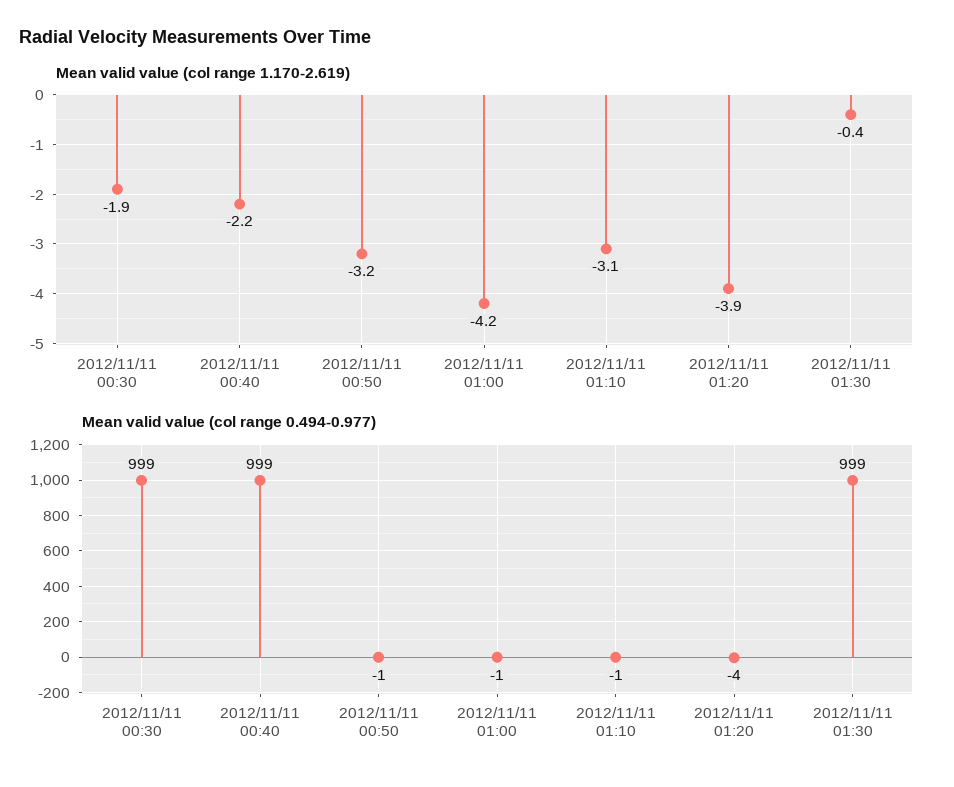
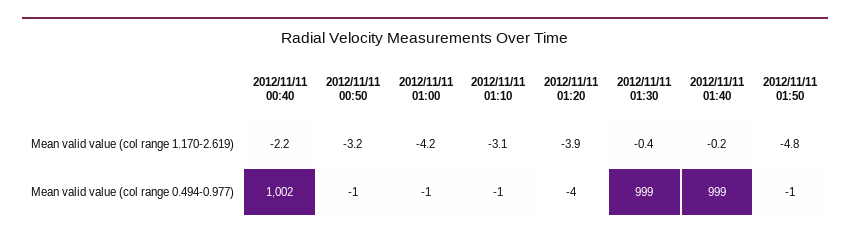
Mean valid value (col range 1.170-2.619), 2012/11/11 00:30: -1.9 -> none
Mean valid value (col range 0.494-0.977), 2012/11/11 00:30: 999 -> none
Mean valid value (col range 0.494-0.977), 2012/11/11 00:40: 999 -> 1002
Mean valid value (col range 1.170-2.619), 2012/11/11 01:40: none -> -0.2
Mean valid value (col range 1.170-2.619), 2012/11/11 01:50: none -> -4.8
Mean valid value (col range 0.494-0.977), 2012/11/11 01:40: none -> 999
Mean valid value (col range 0.494-0.977), 2012/11/11 01:50: none -> -1

